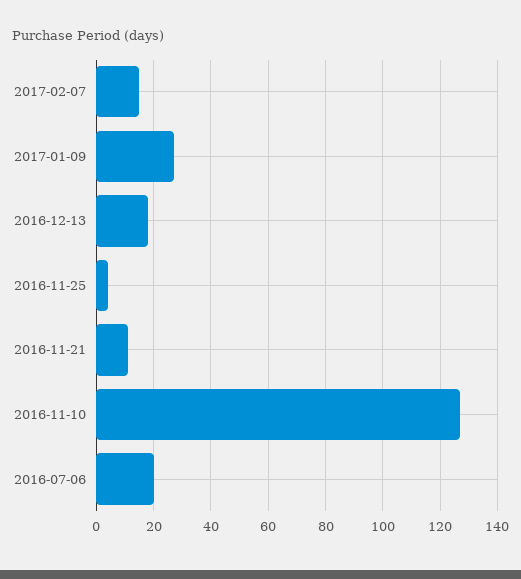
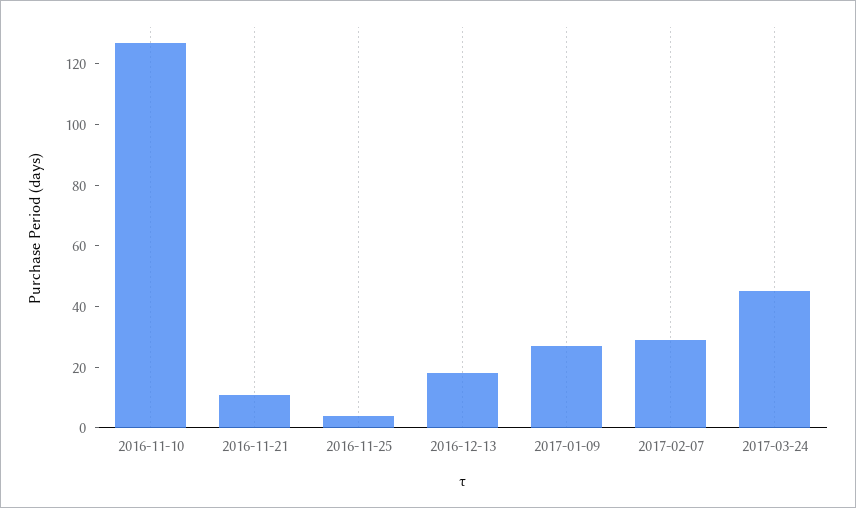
2017-02-07: 15 -> 30
2016-07-06: 20 -> none
2017-03-24: none -> 45

